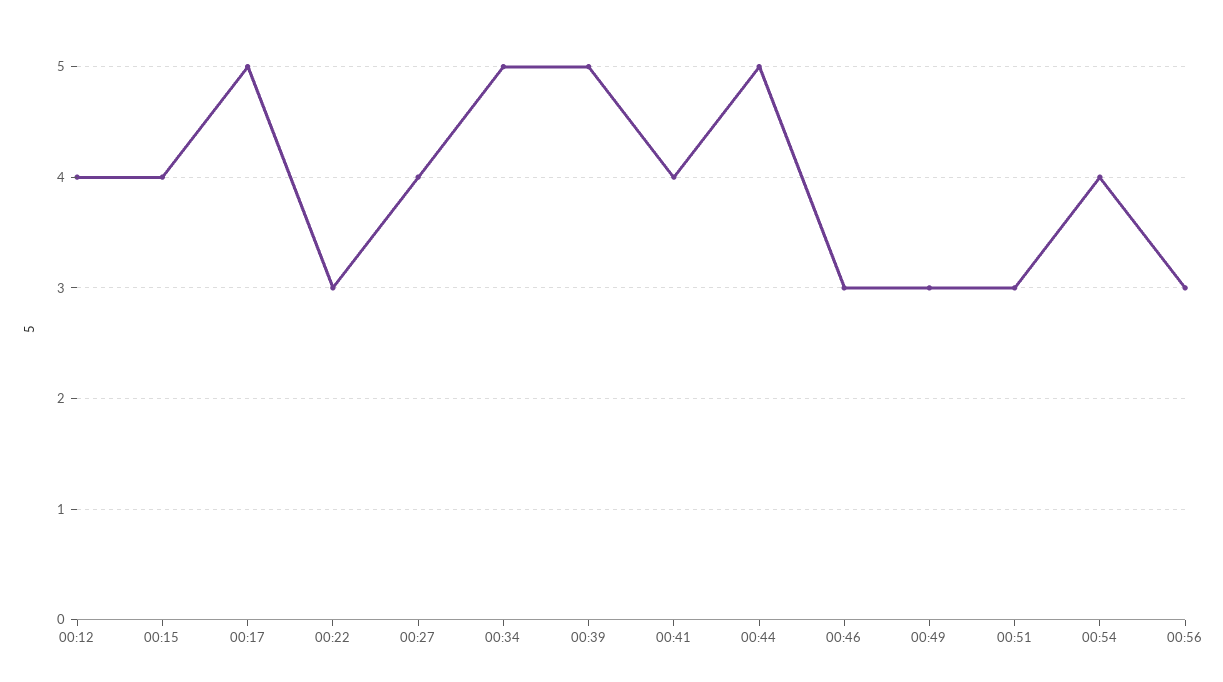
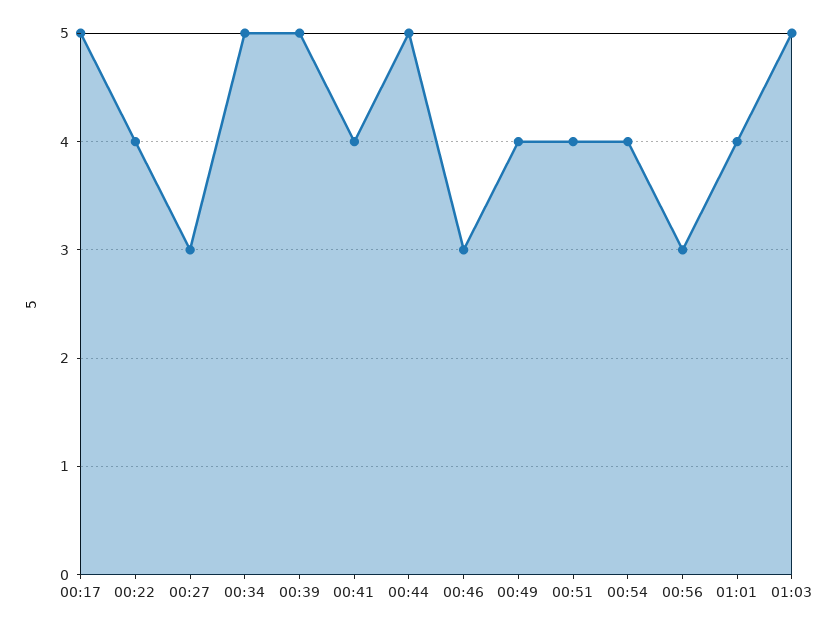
00:12: 4 -> none
00:15: 4 -> none
00:22: 3 -> 4
00:27: 4 -> 3
00:49: 3 -> 4
00:51: 3 -> 4
01:01: none -> 4
01:03: none -> 5

